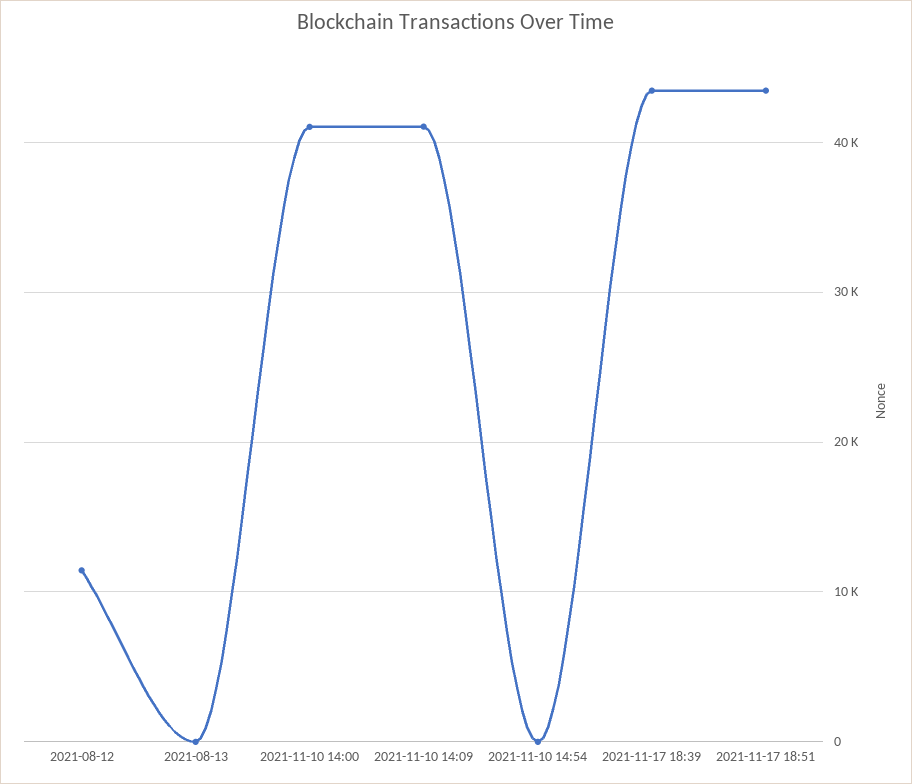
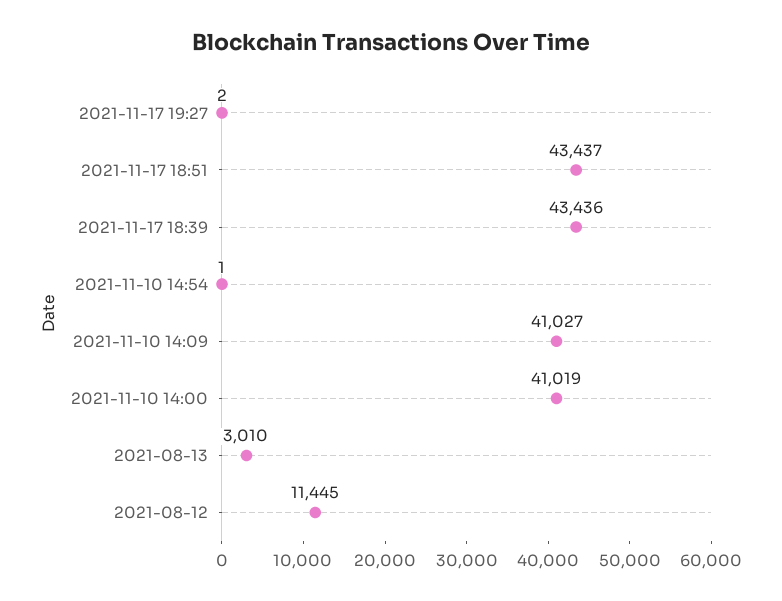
2021-08-13: 0 -> 3010
2021-11-17 19:27: none -> 2

